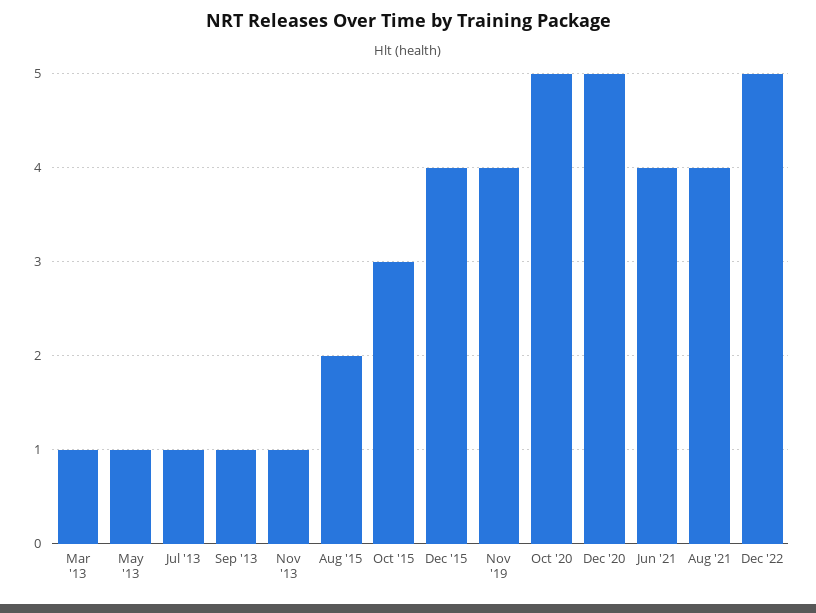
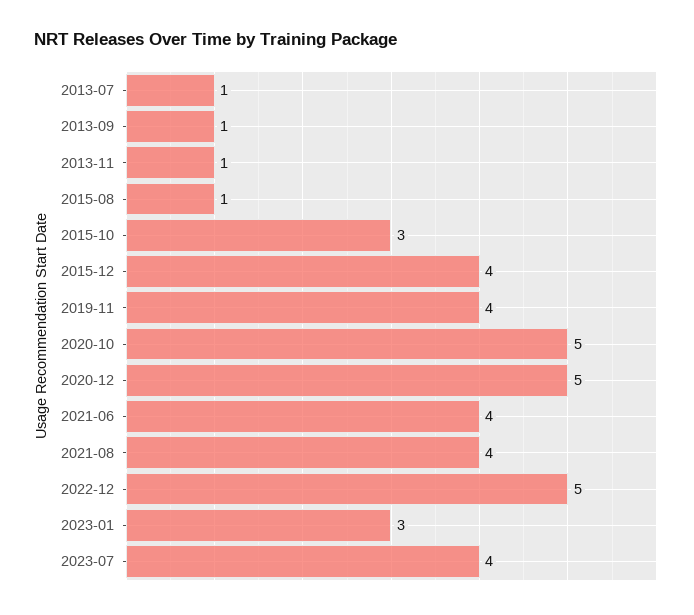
Mar '13: 1 -> none
May '13: 1 -> none
Aug '15: 2 -> 1
2023-01: none -> 3
2023-07: none -> 4

